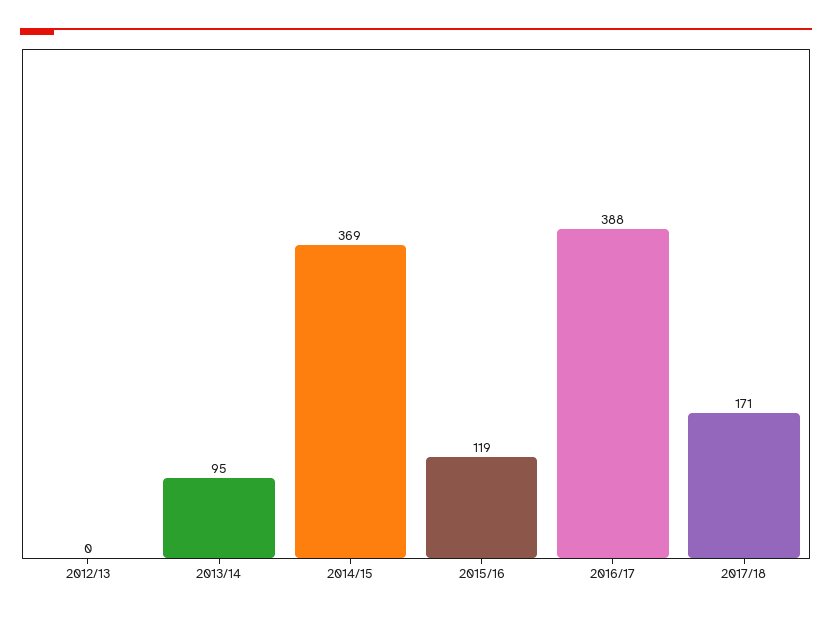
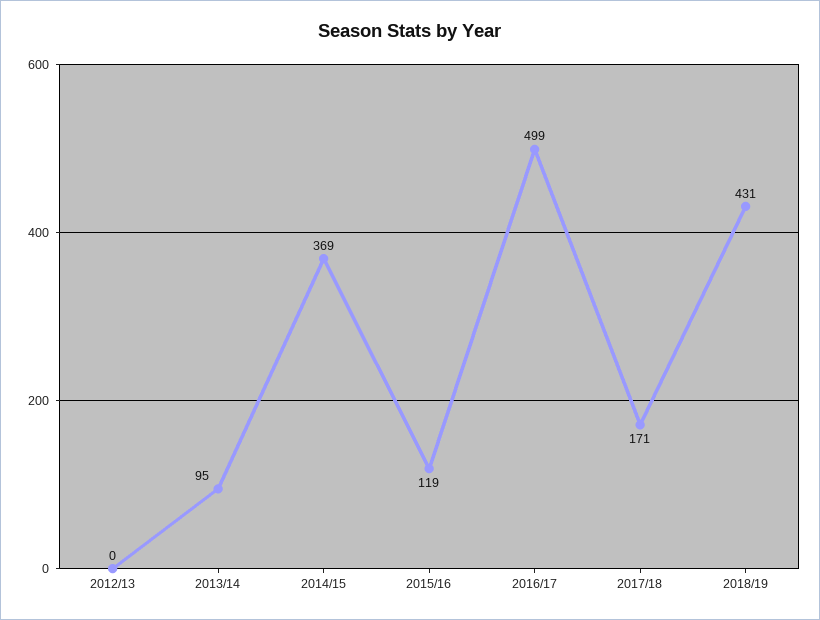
2016/17: 388 -> 499
2018/19: none -> 431

